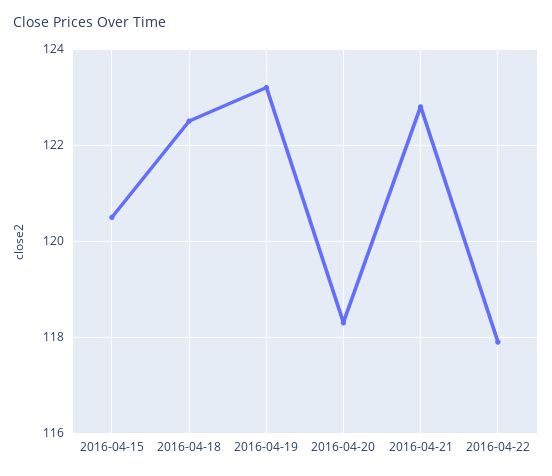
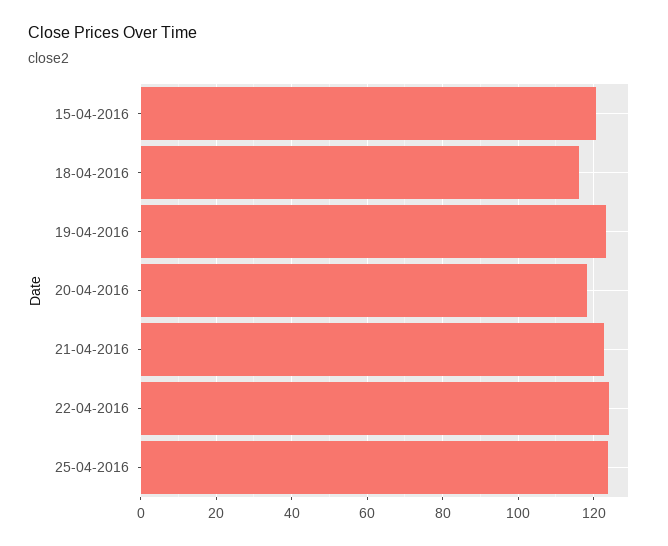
2016-04-18: 122.5 -> 116
2016-04-22: 118 -> 124
25-04-2016: none -> 124

